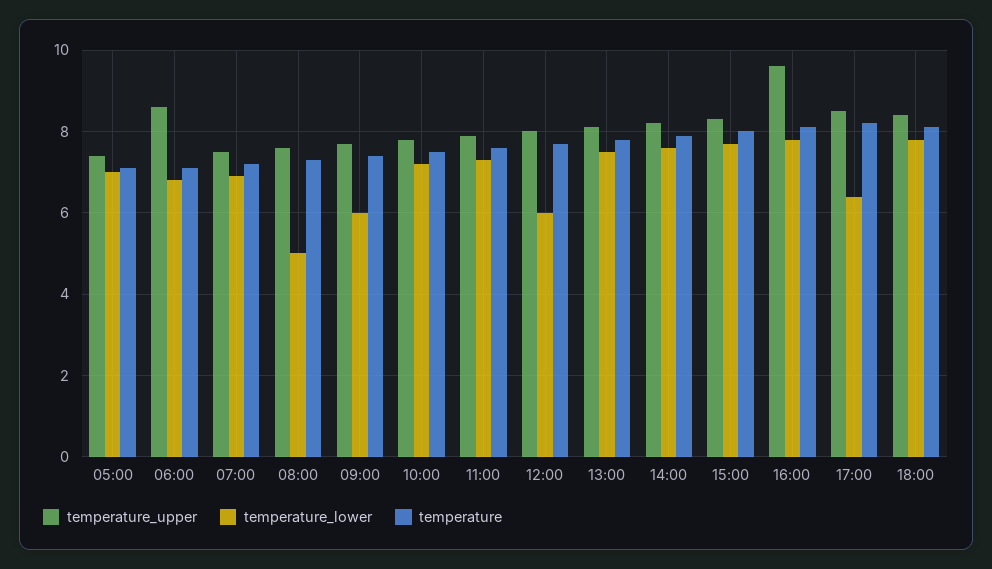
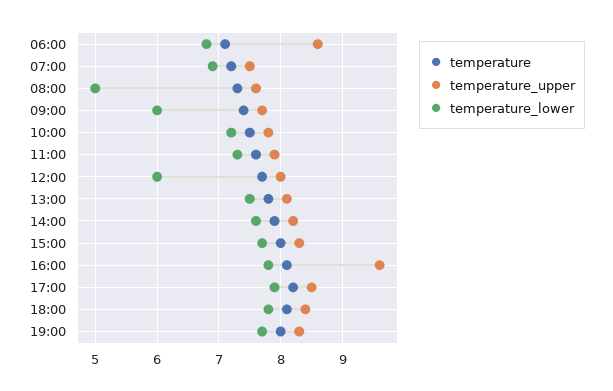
temperature_upper, 05:00: 7.5 -> none
temperature_lower, 05:00: 7 -> none
temperature, 05:00: 7 -> none
temperature_lower, 17:00: 6.5 -> 7.9
temperature, 19:00: none -> 8
temperature_upper, 19:00: none -> 8.3
temperature_lower, 19:00: none -> 7.7

